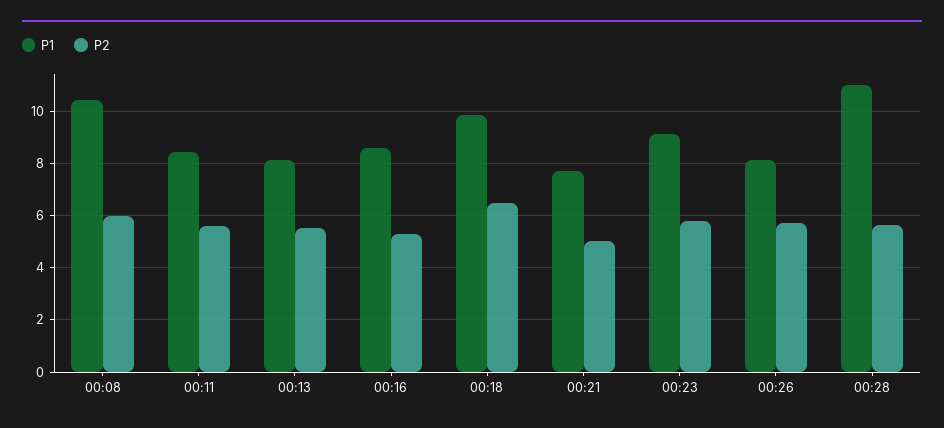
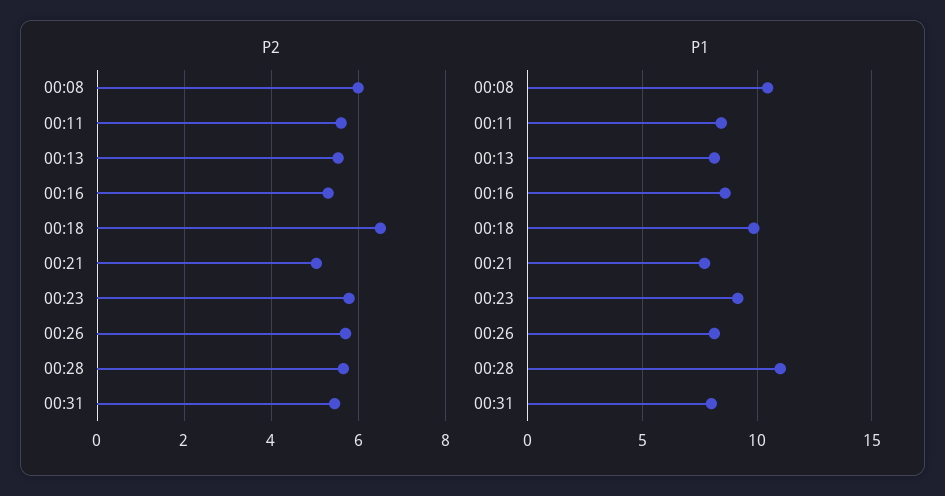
P2, 00:31: none -> 5.4
P1, 00:31: none -> 8

